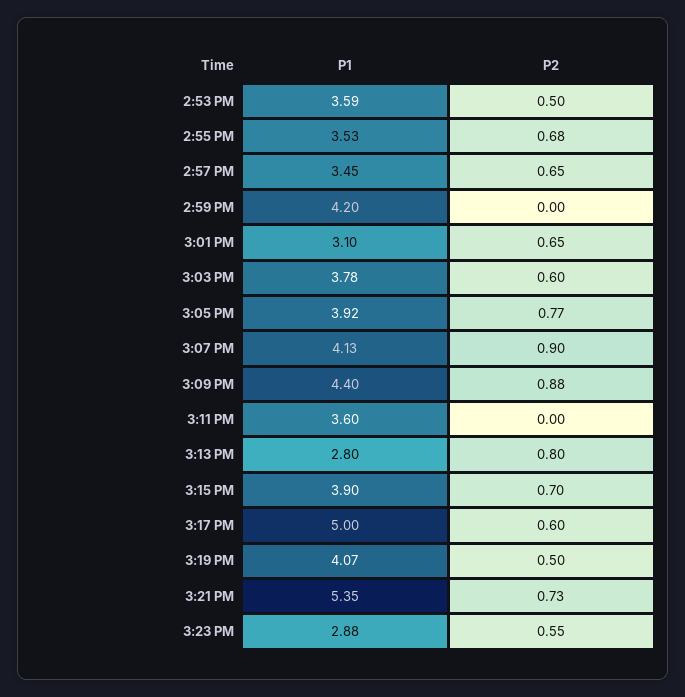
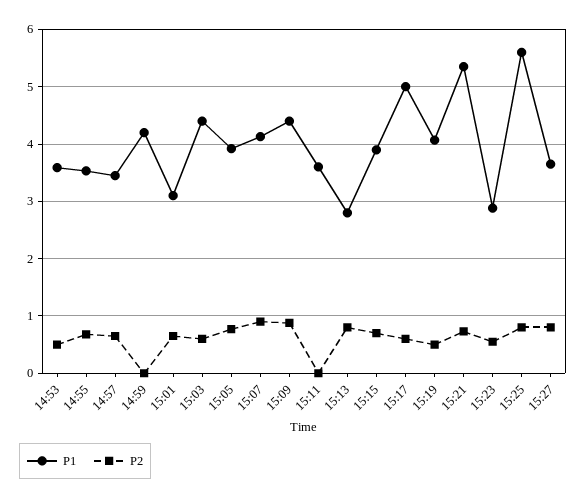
P1, 3:03 PM: 3.78 -> 4.4
P1, 15:25: none -> 5.6
P2, 15:25: none -> 0.8
P1, 15:27: none -> 3.6
P2, 15:27: none -> 0.8

